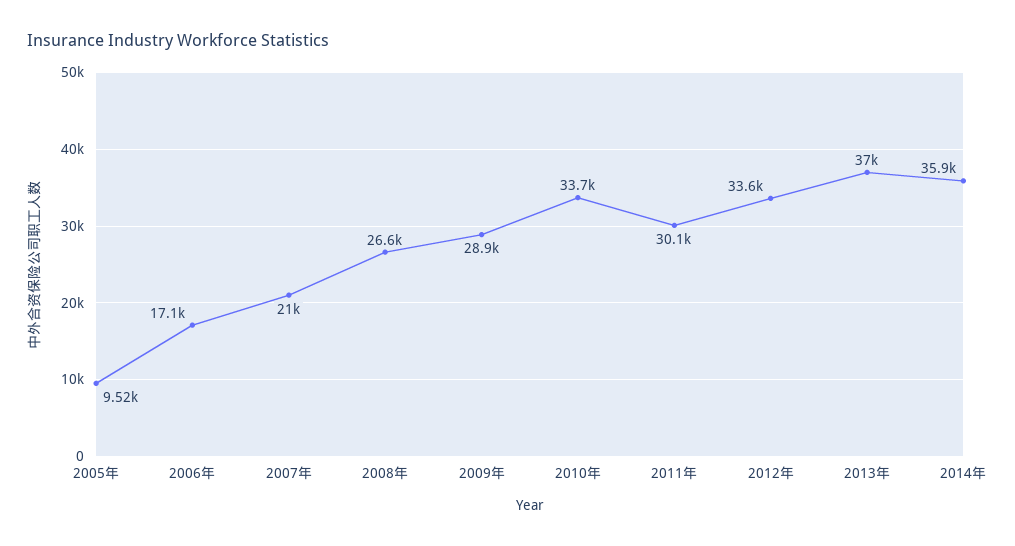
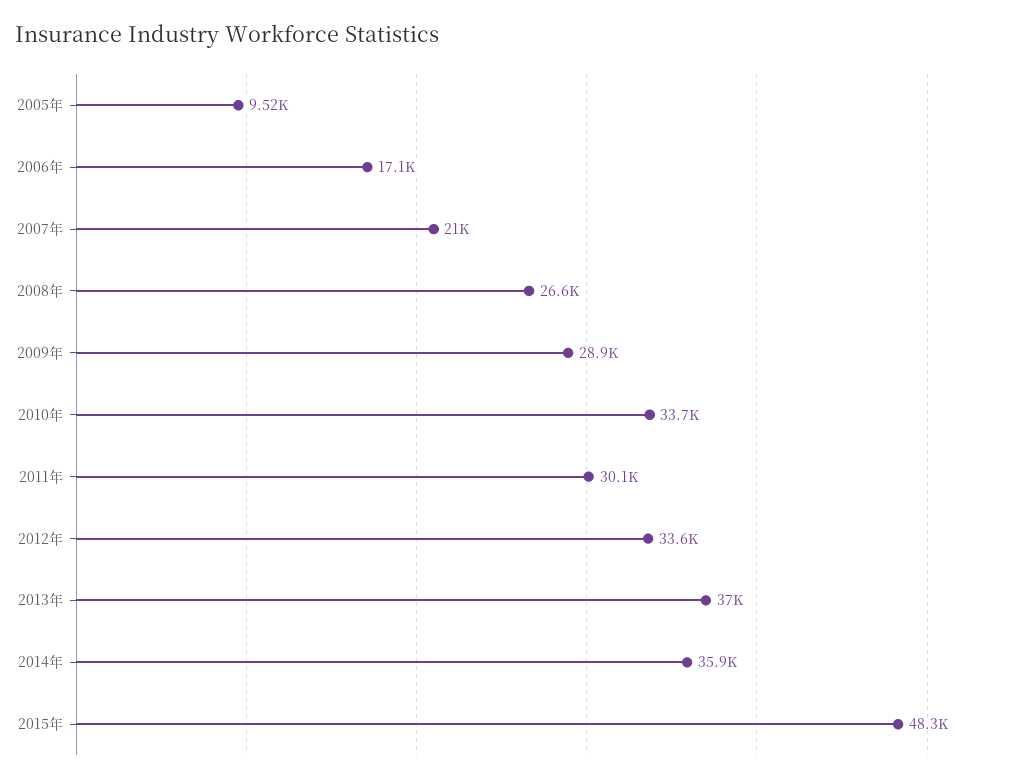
2015年: none -> 48300

